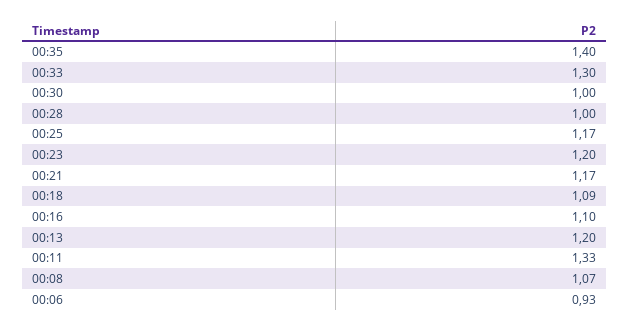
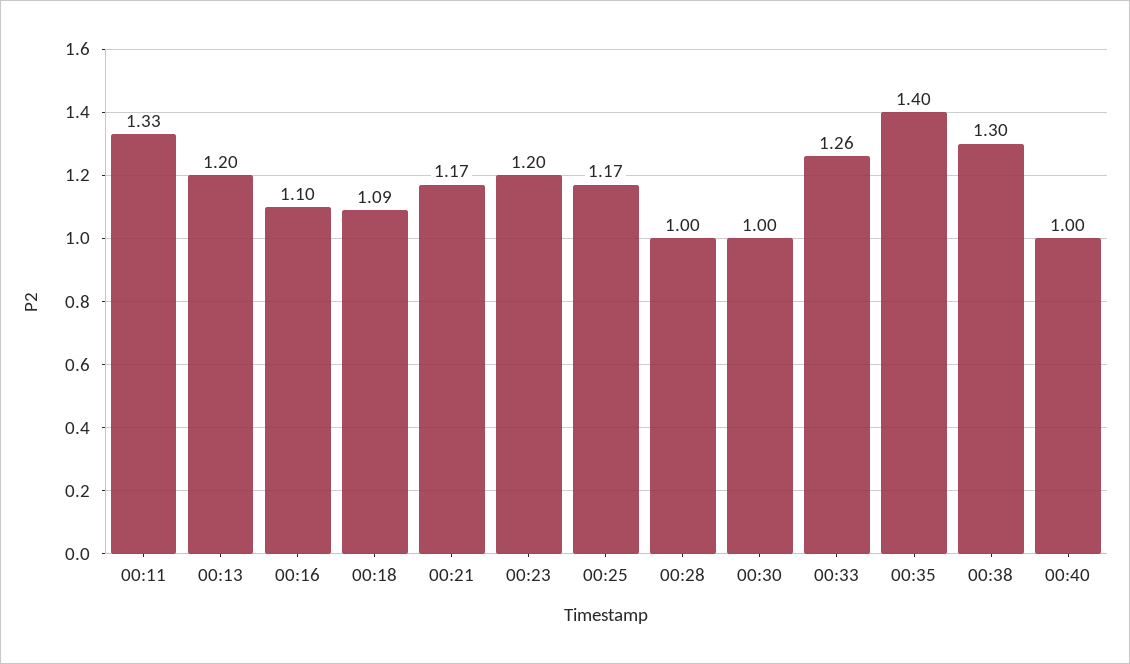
00:33: 1.3 -> 1.26
00:08: 1.07 -> none
00:06: 0.93 -> none
00:38: none -> 1.3
00:40: none -> 1

